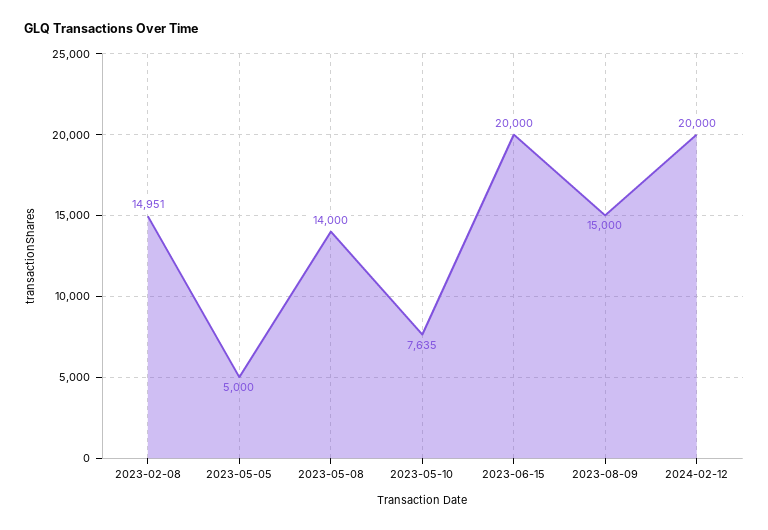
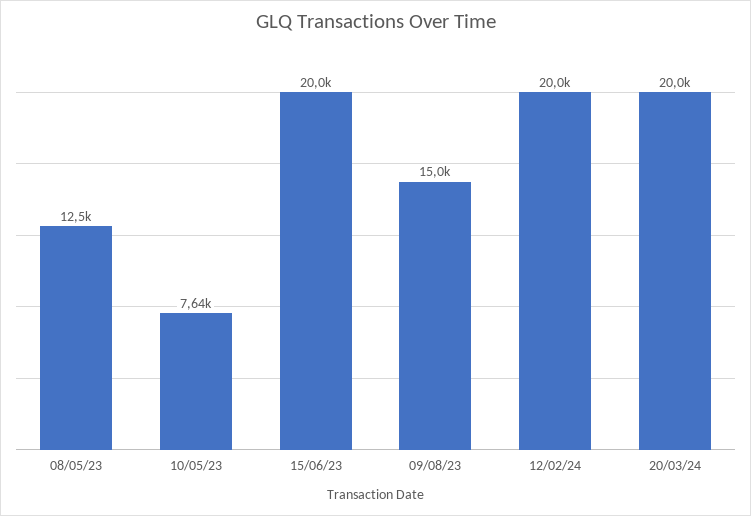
2023-02-08: 14951 -> none
2023-05-05: 5000 -> none
2023-05-08: 14000 -> 12500
20/03/24: none -> 20000

